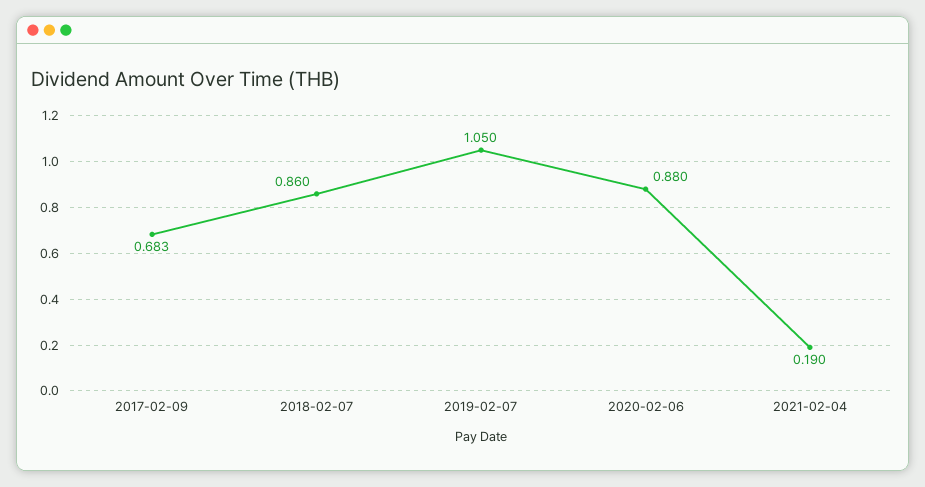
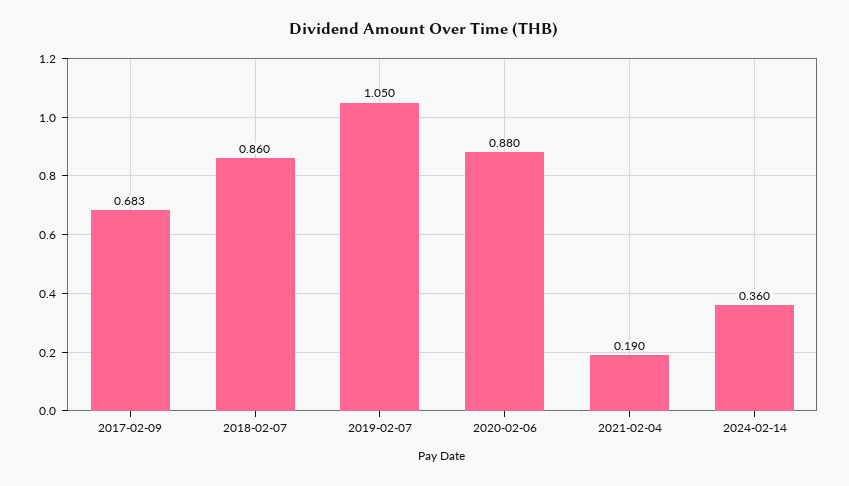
2024-02-14: none -> 0.36

